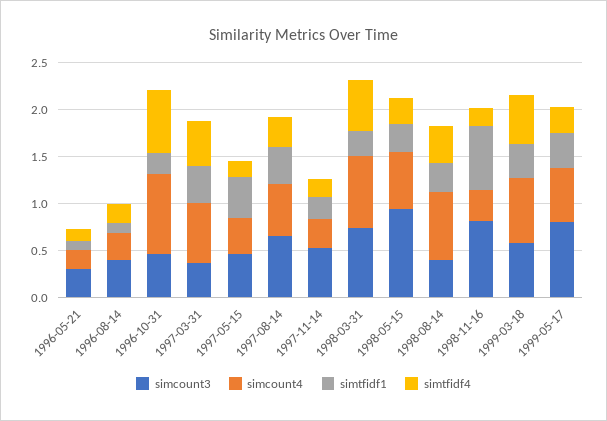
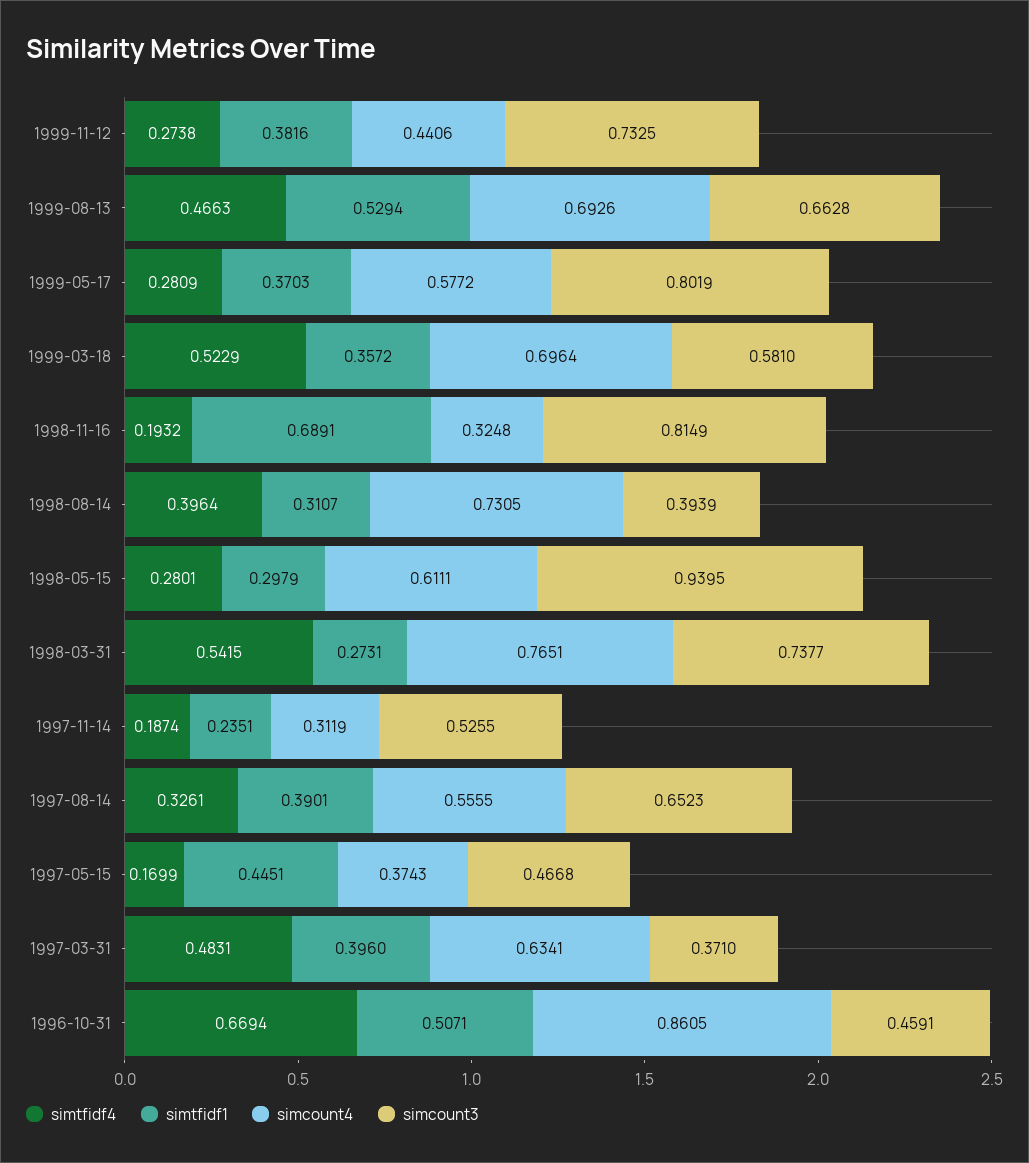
simcount3, 1996-05-21: 0.3 -> none
simcount4, 1996-05-21: 0.2 -> none
simtfidf1, 1996-05-21: 0.1 -> none
simtfidf4, 1996-05-21: 0.1 -> none
simcount3, 1996-08-14: 0.4 -> none
simcount4, 1996-08-14: 0.3 -> none
simtfidf1, 1996-08-14: 0.1 -> none
simtfidf4, 1996-08-14: 0.2 -> none
simtfidf1, 1996-10-31: 0.2 -> 0.5071
simtfidf4, 1999-11-12: none -> 0.2738
simtfidf1, 1999-11-12: none -> 0.3816
simcount4, 1999-11-12: none -> 0.4406
simcount3, 1999-11-12: none -> 0.7325
simtfidf4, 1999-08-13: none -> 0.4663
simtfidf1, 1999-08-13: none -> 0.5294
simcount4, 1999-08-13: none -> 0.6926
simcount3, 1999-08-13: none -> 0.6628

